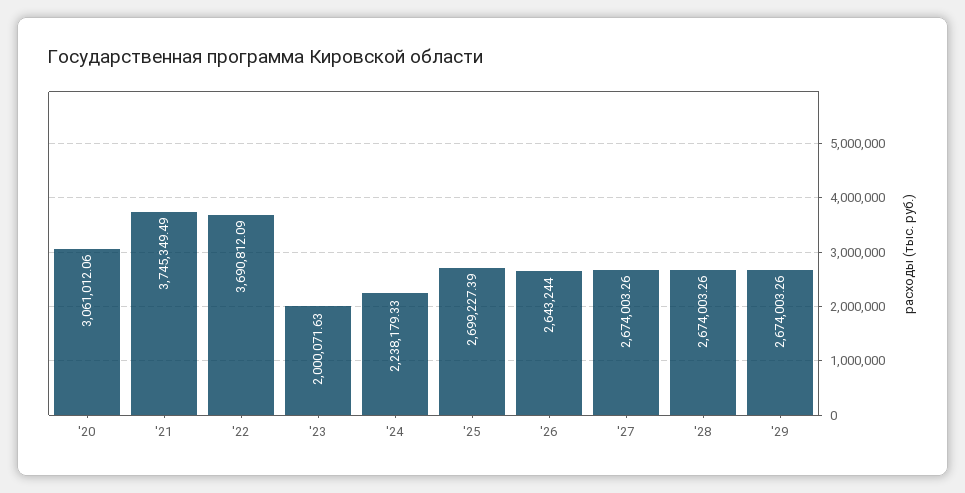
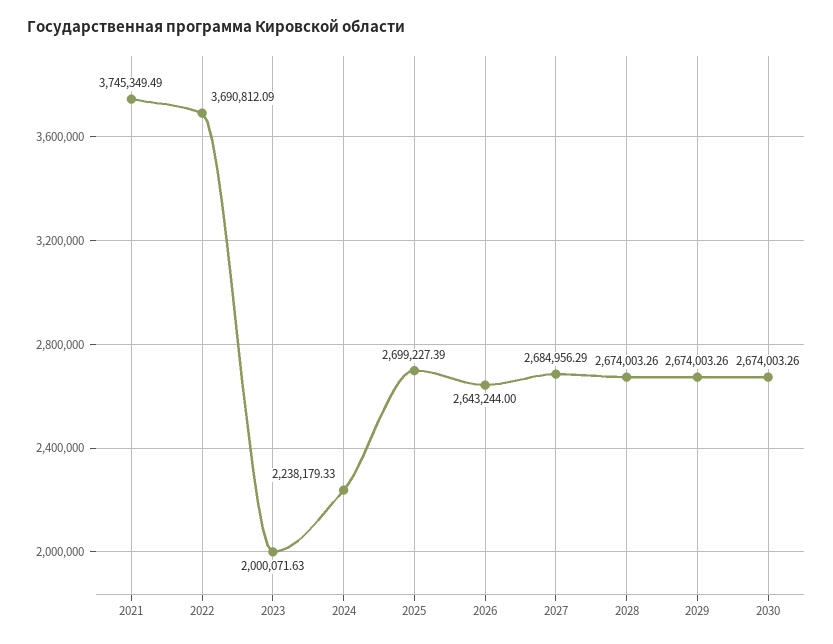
'20: 3061012.06 -> none
'27: 2674003.26 -> 2684956.29
2030: none -> 2674003.26

